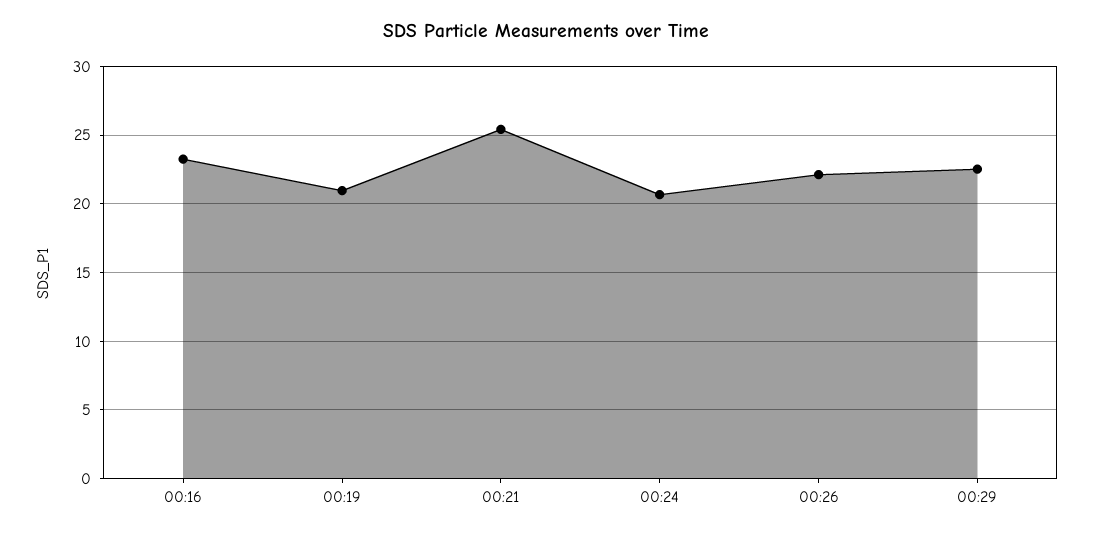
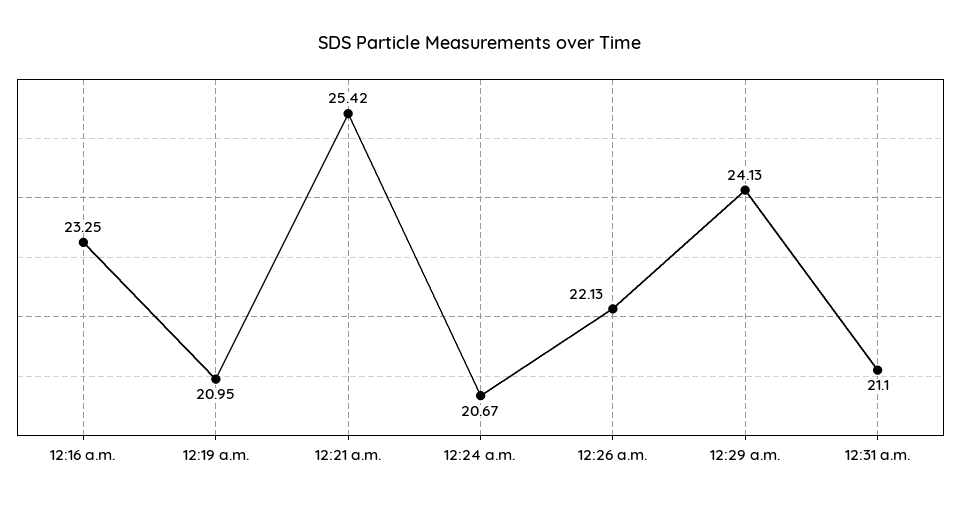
00:29: 22.5 -> 24.13
12:31 a.m.: none -> 21.1

